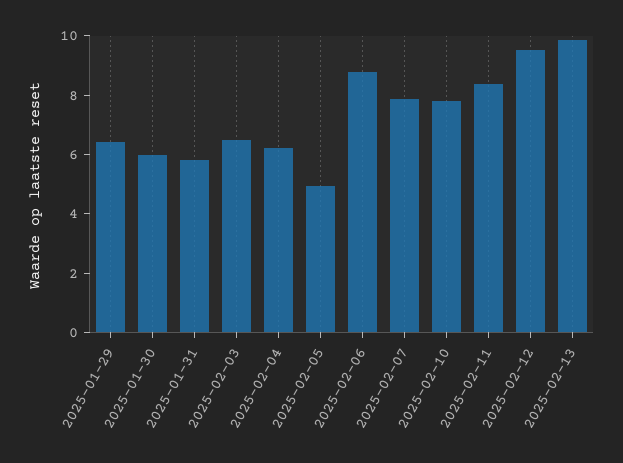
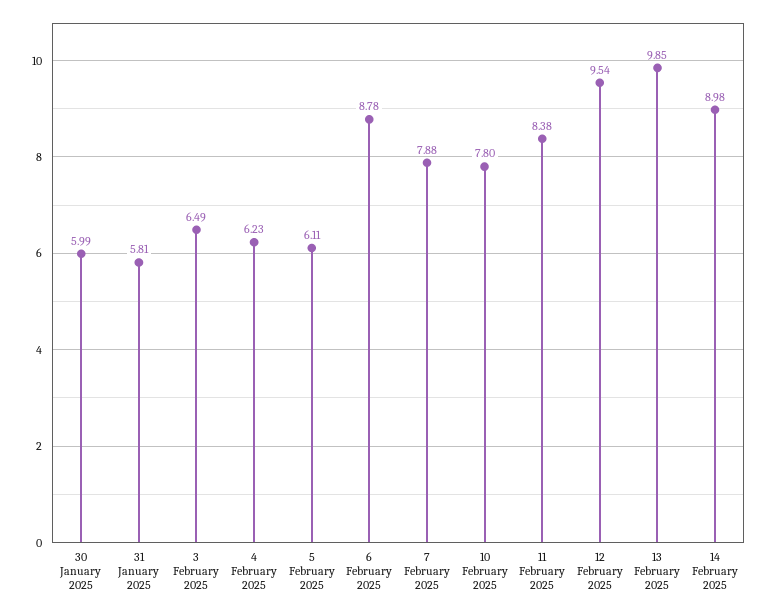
2025-01-29: 6.5 -> none
2025-02-05: 5 -> 6.11
14 February 2025: none -> 8.98

